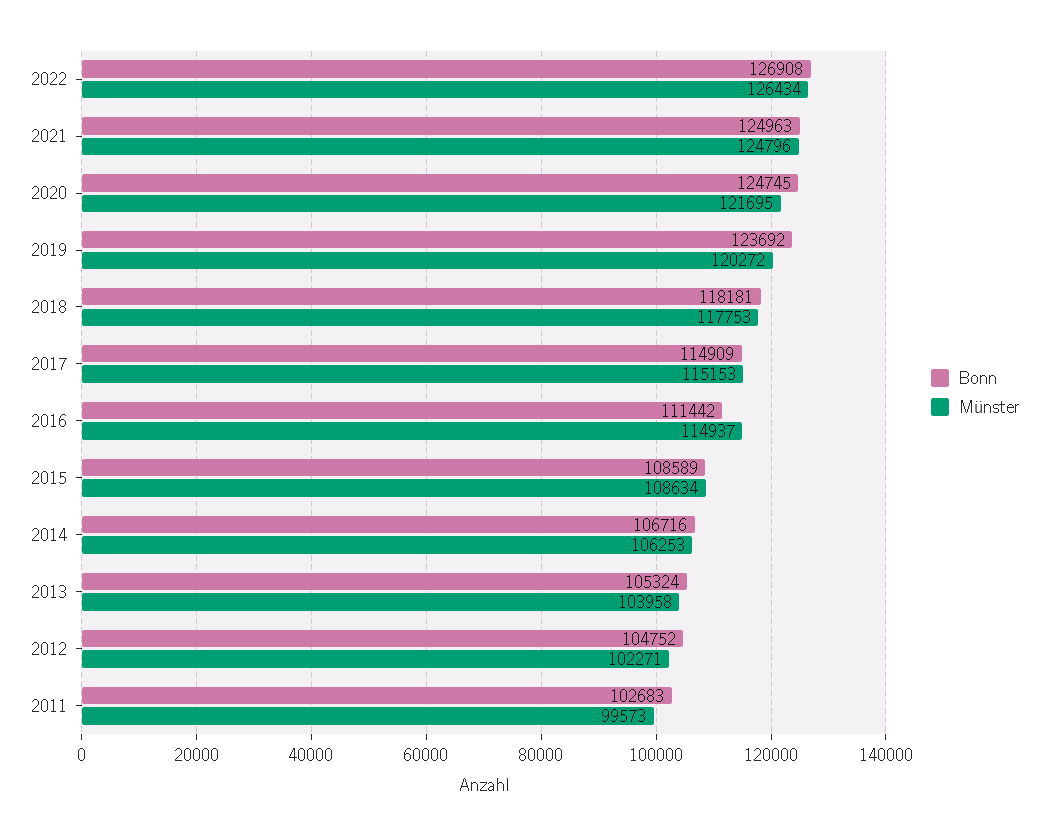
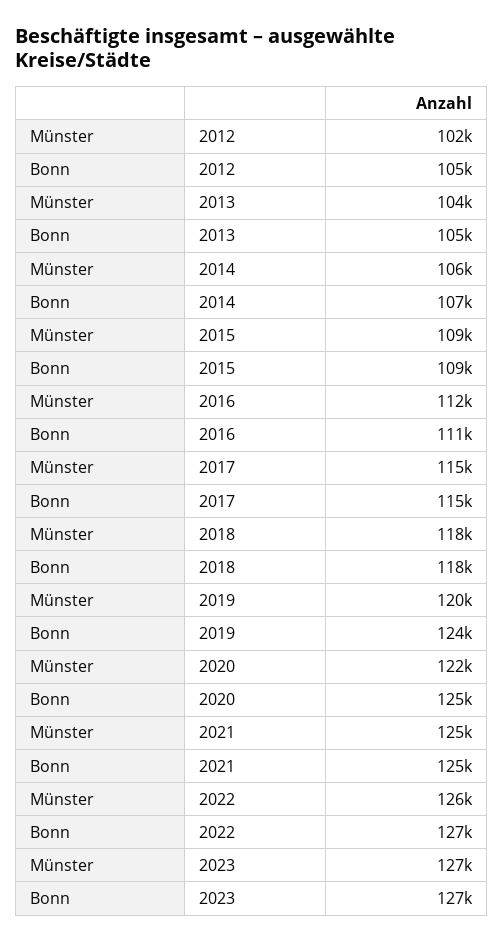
Münster, 2016: 114937 -> 112000
Bonn, 2011: 102683 -> none
Münster, 2011: 99573 -> none
Münster, 2023: none -> 127000
Bonn, 2023: none -> 127000

